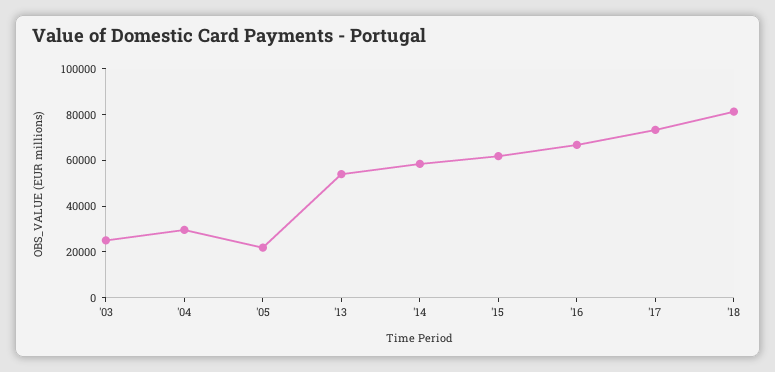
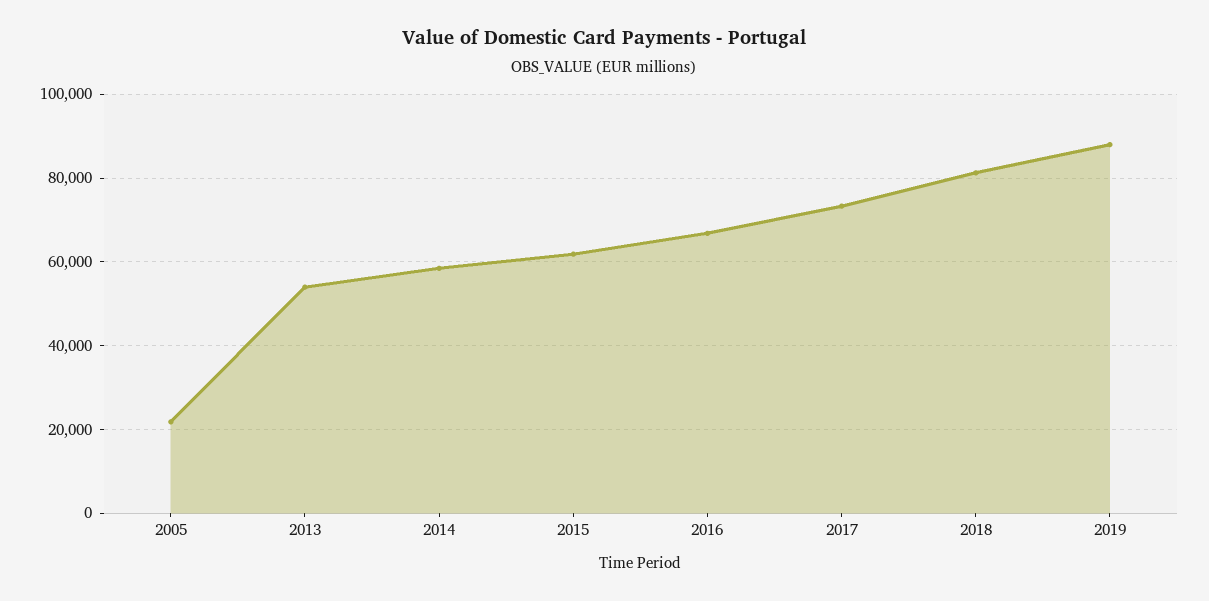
'03: 25000 -> none
'04: 30000 -> none
2019: none -> 88000

